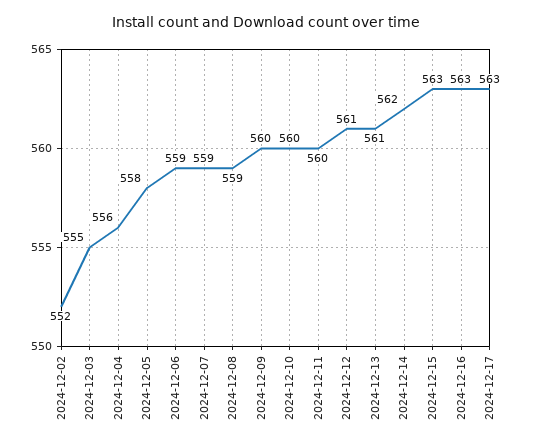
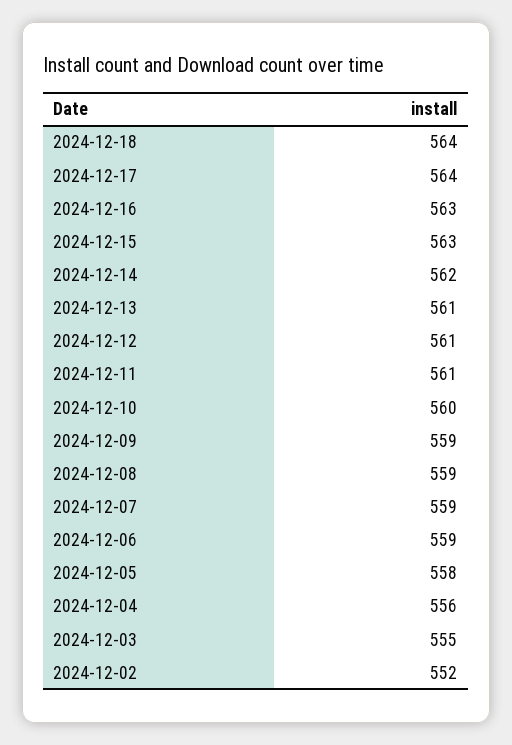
2024-12-09: 560 -> 559
2024-12-11: 560 -> 561
2024-12-17: 563 -> 564
2024-12-18: none -> 564

